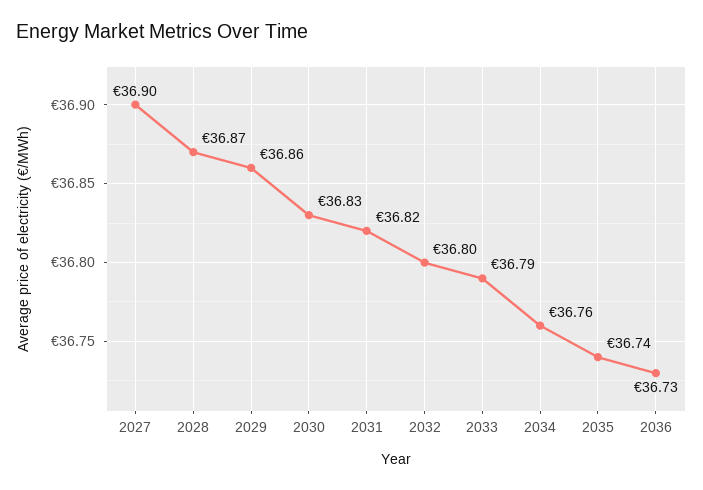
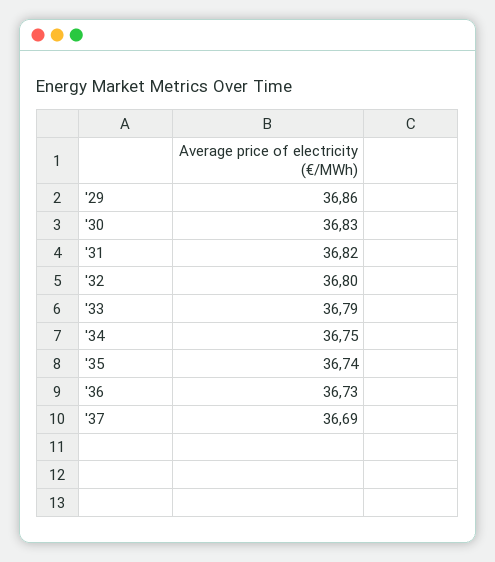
2027: 36.9 -> none
2028: 36.87 -> none
2034: 36.76 -> 36.75
'37: none -> 36.69

